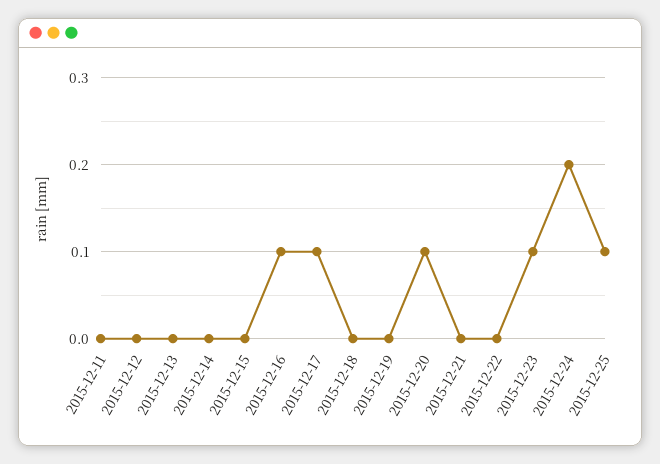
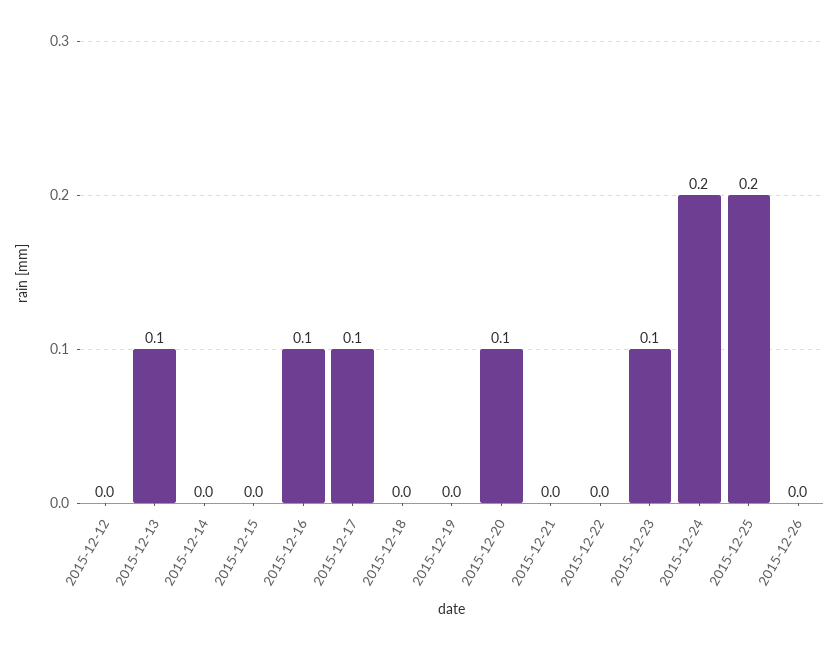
2015-12-11: 0 -> none
2015-12-13: 0 -> 0.1
2015-12-25: 0.1 -> 0.2
2015-12-26: none -> 0

